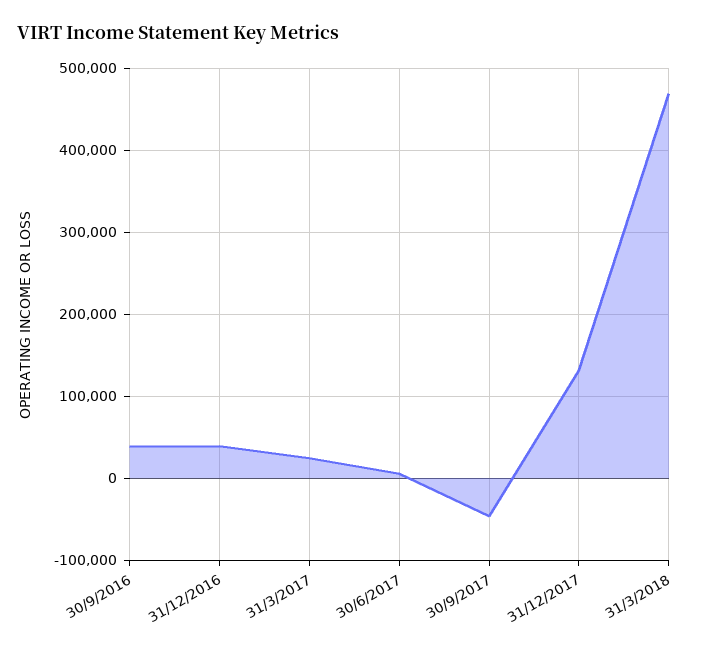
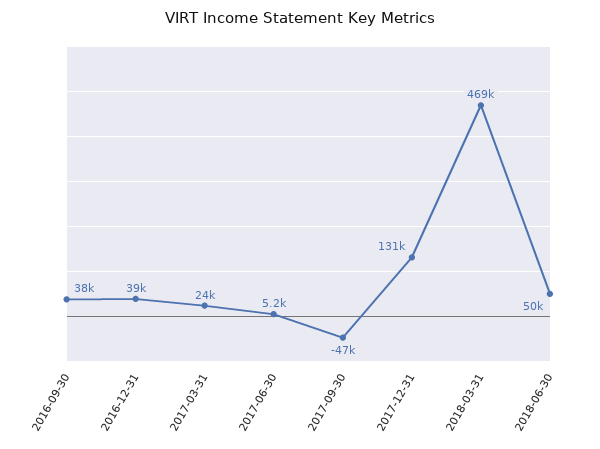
2018-06-30: none -> 50000

